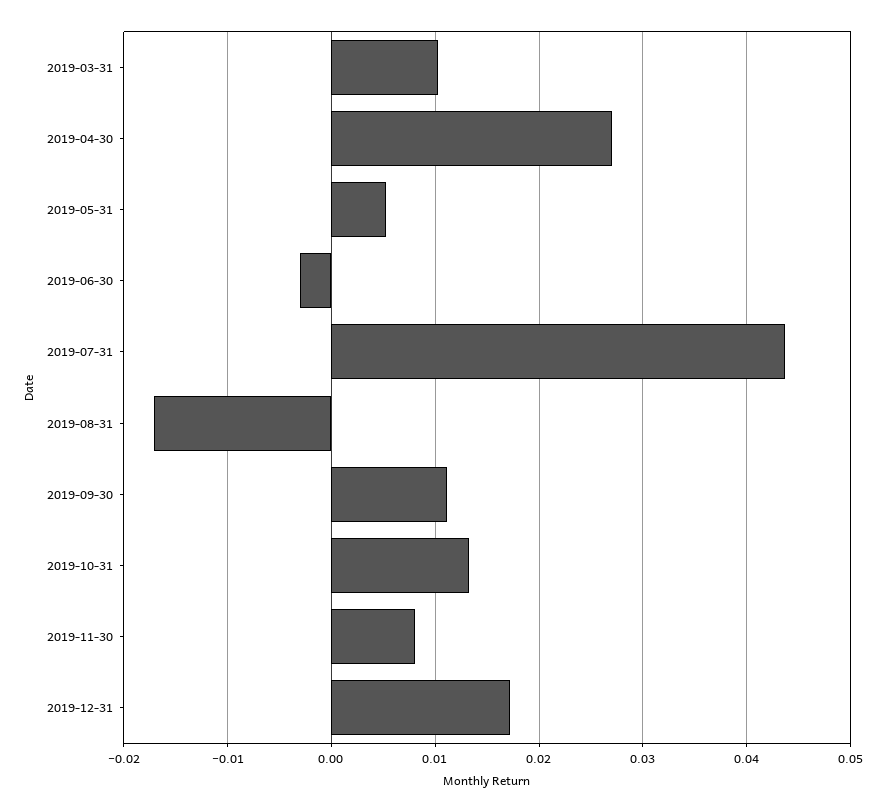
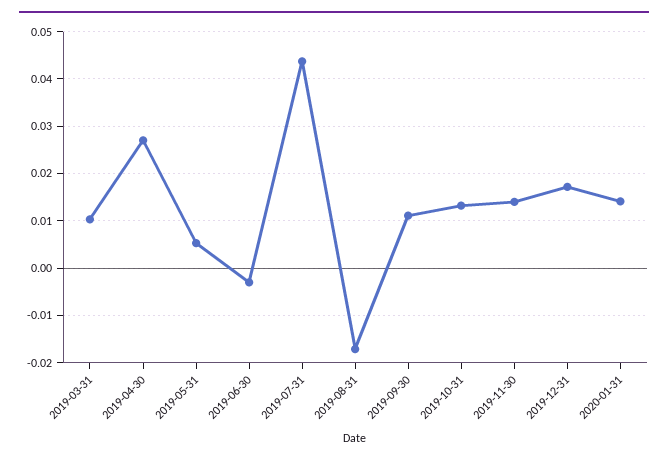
2019-11-30: 0.008 -> 0.014
2020-01-31: none -> 0.014

